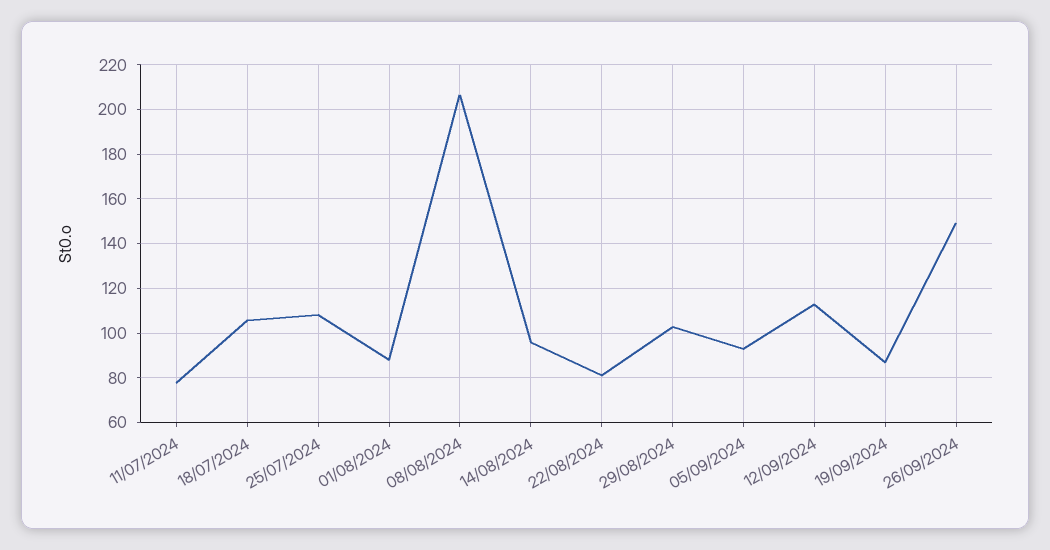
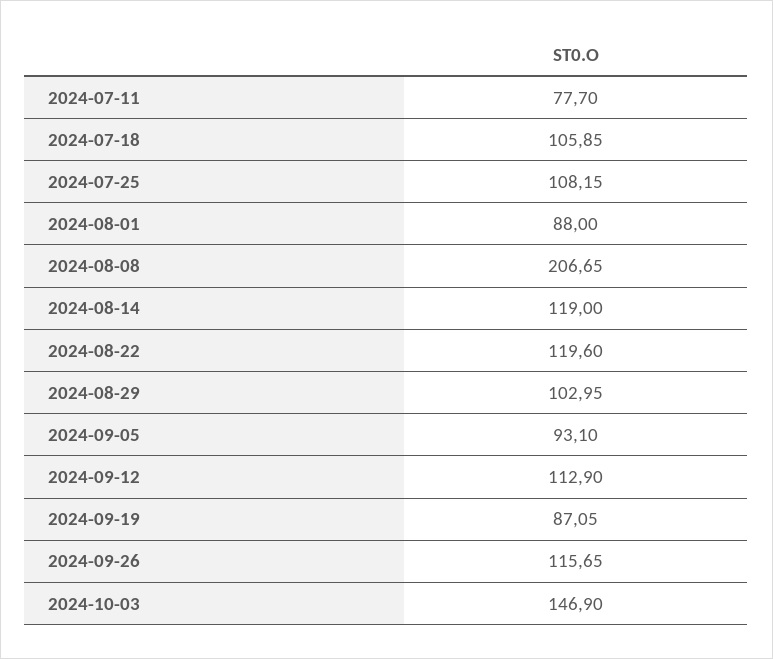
14/08/2024: 95 -> 119
22/08/2024: 80 -> 119.6
26/09/2024: 150 -> 115.65
2024-10-03: none -> 146.9

